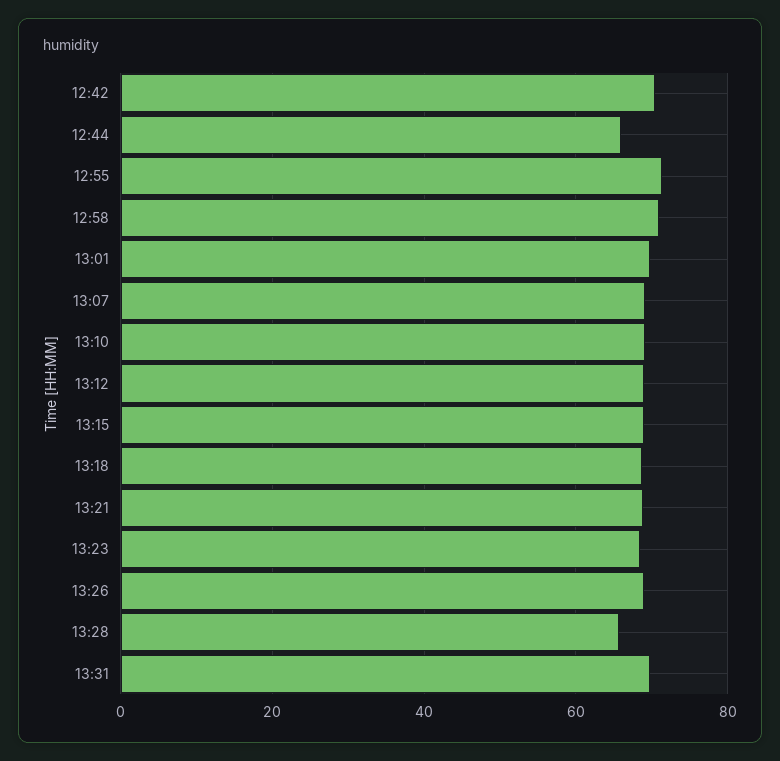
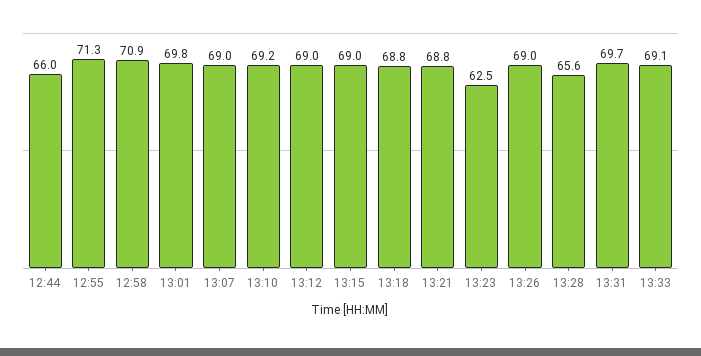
12:42: 70 -> none
13:23: 68 -> 62.5
13:33: none -> 69.1

